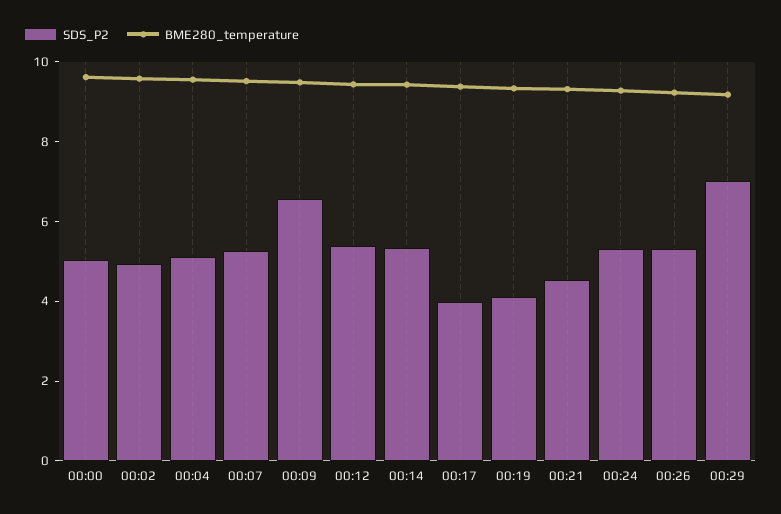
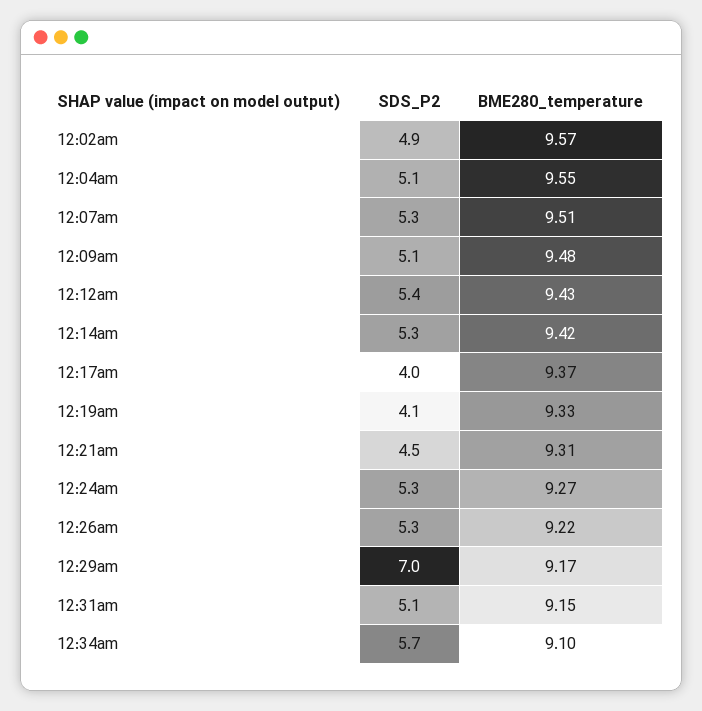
SDS_P2, 00:00: 5 -> none
BME280_temperature, 00:00: 9.5 -> none
SDS_P2, 00:09: 6.5 -> 5.1
SDS_P2, 12:31am: none -> 5.1
BME280_temperature, 12:31am: none -> 9.15
SDS_P2, 12:34am: none -> 5.7
BME280_temperature, 12:34am: none -> 9.1

